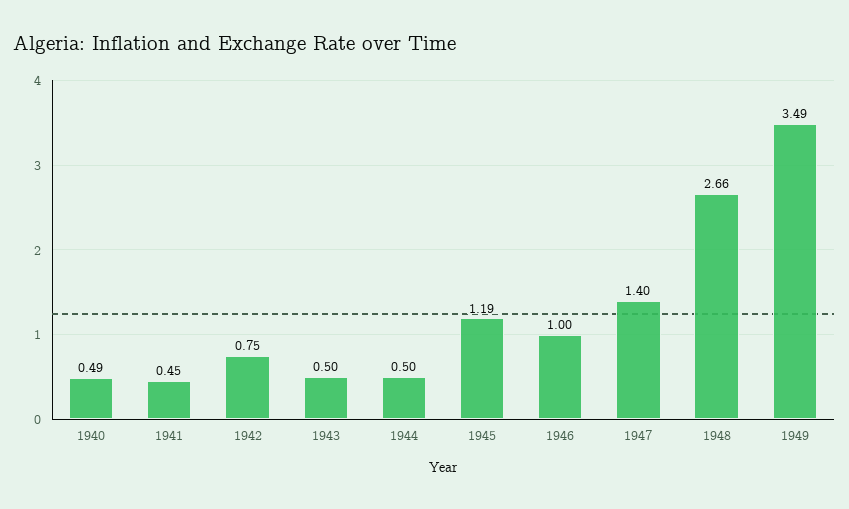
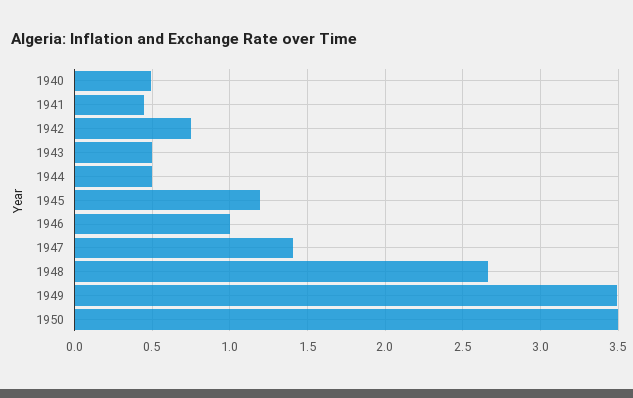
1950: none -> 3.5

